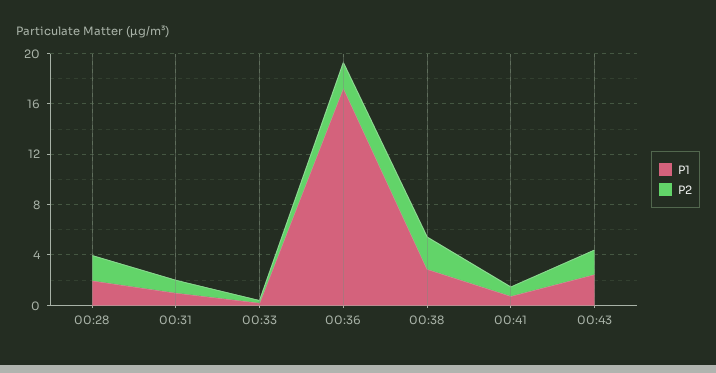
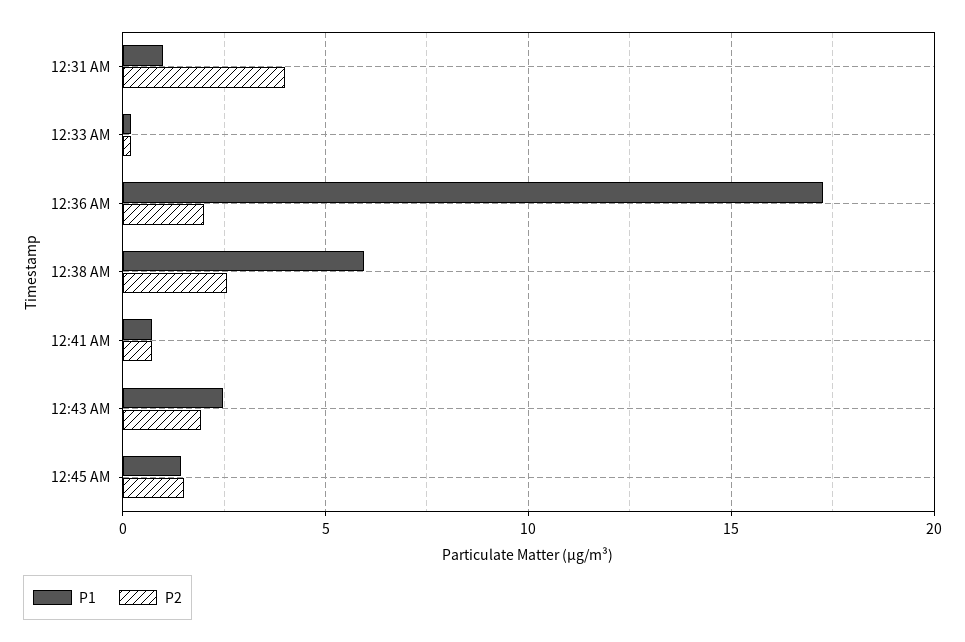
P1, 00:28: 2 -> none
P2, 00:28: 2 -> none
P2, 00:31: 1 -> 4
P1, 00:38: 3 -> 6
P1, 12:45 AM: none -> 1.5
P2, 12:45 AM: none -> 1.5

